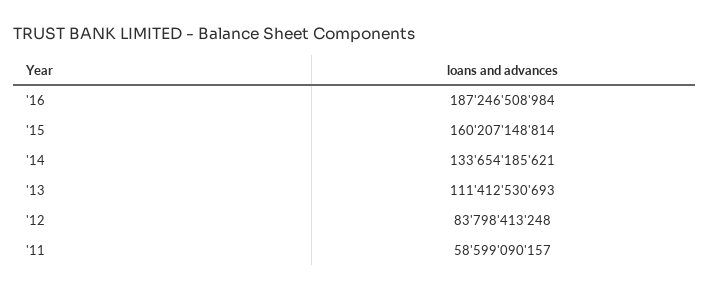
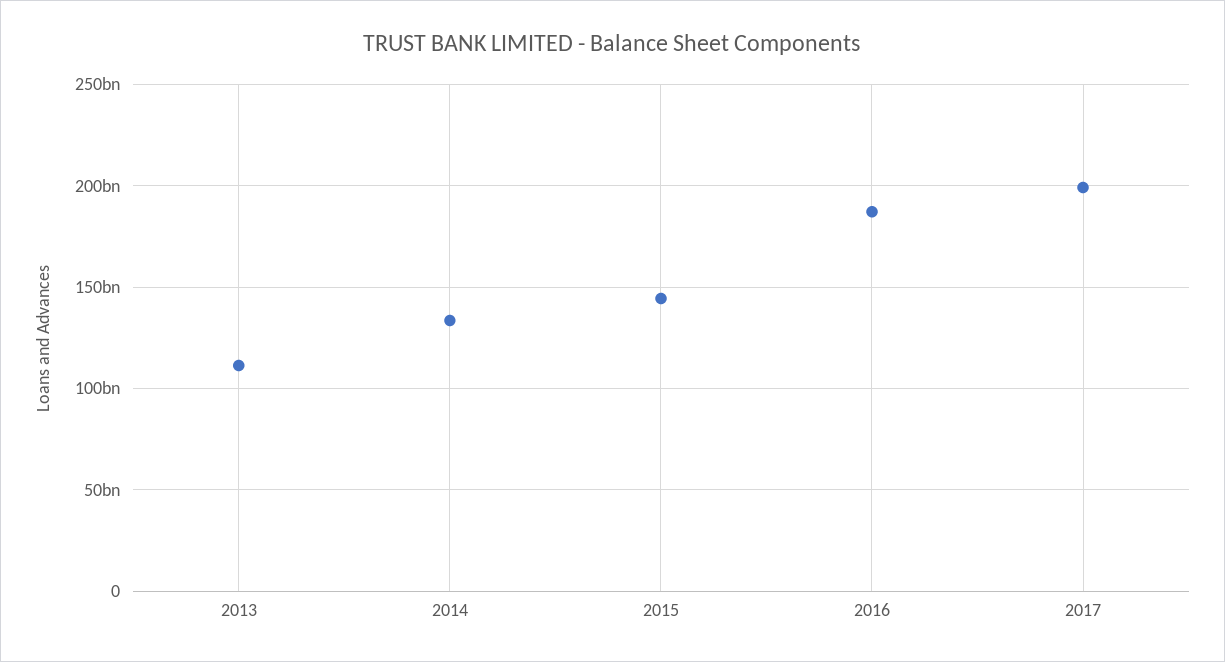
'15: 160207148814 -> 145000000000
'12: 83798413248 -> none
'11: 58599090157 -> none
2017: none -> 200000000000

